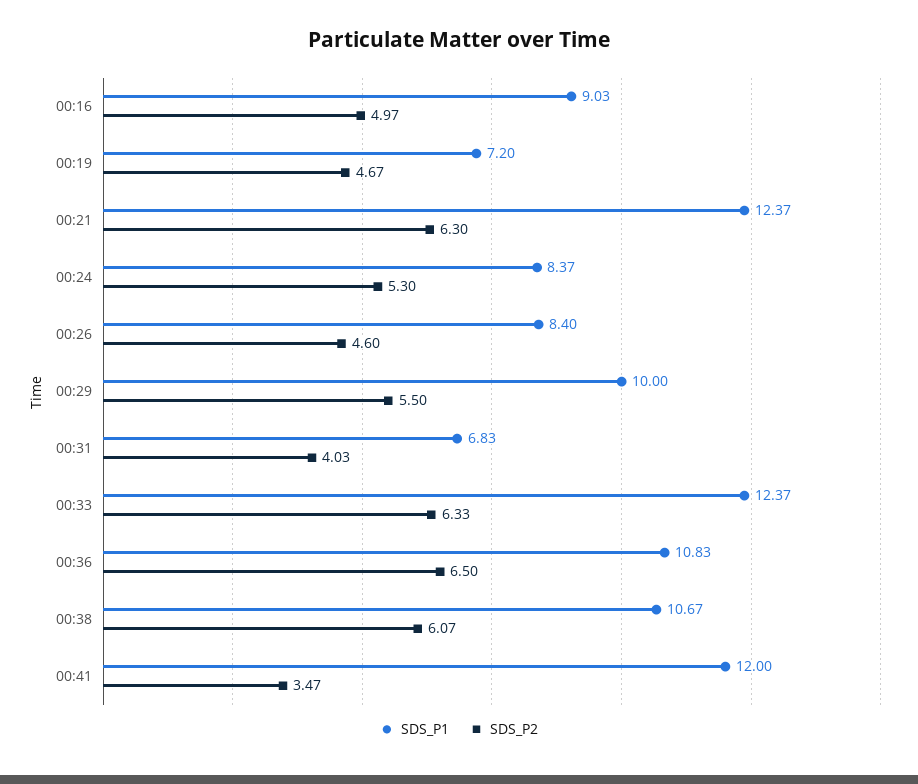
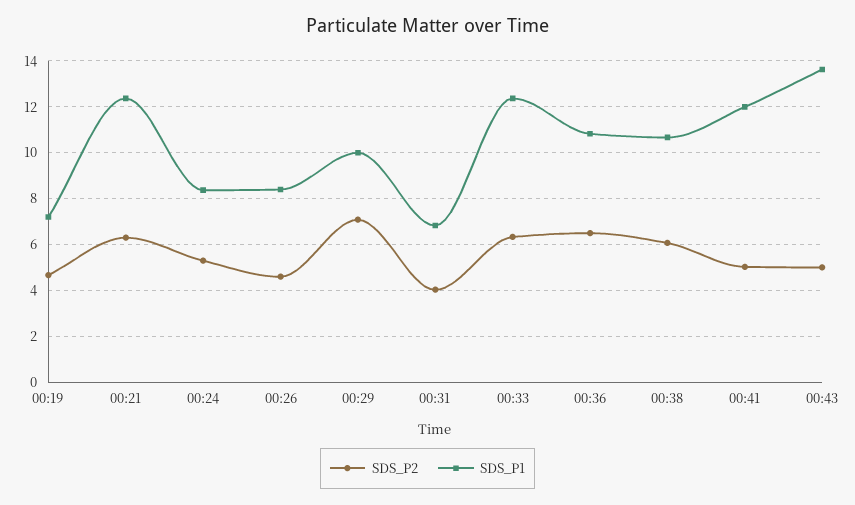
SDS_P1, 00:16: 9.03 -> none
SDS_P2, 00:16: 4.97 -> none
SDS_P2, 00:29: 5.5 -> 7
SDS_P2, 00:41: 3.47 -> 5
SDS_P2, 00:43: none -> 5
SDS_P1, 00:43: none -> 13.5

